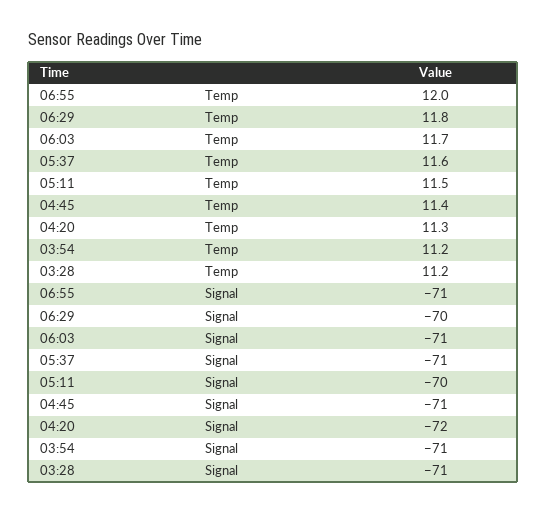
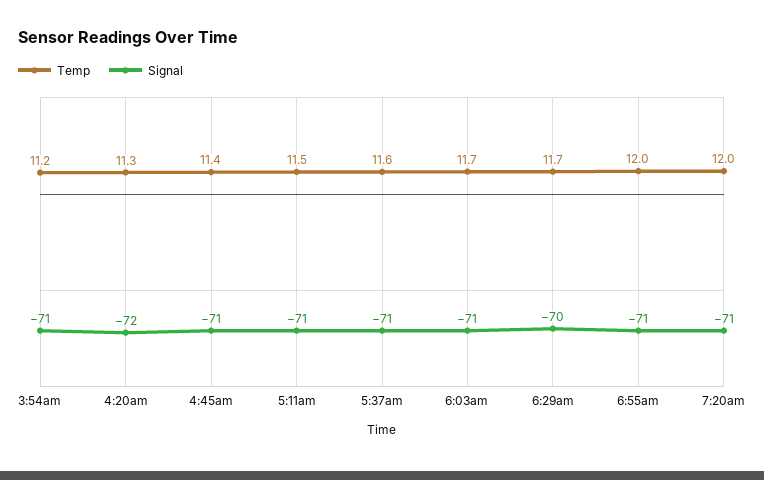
Temp, 06:29: 11.8 -> 11.7
Temp, 03:28: 11.2 -> none
Signal, 05:11: -70 -> -71
Signal, 03:28: -71 -> none
Temp, 7:20am: none -> 12
Signal, 7:20am: none -> -71

